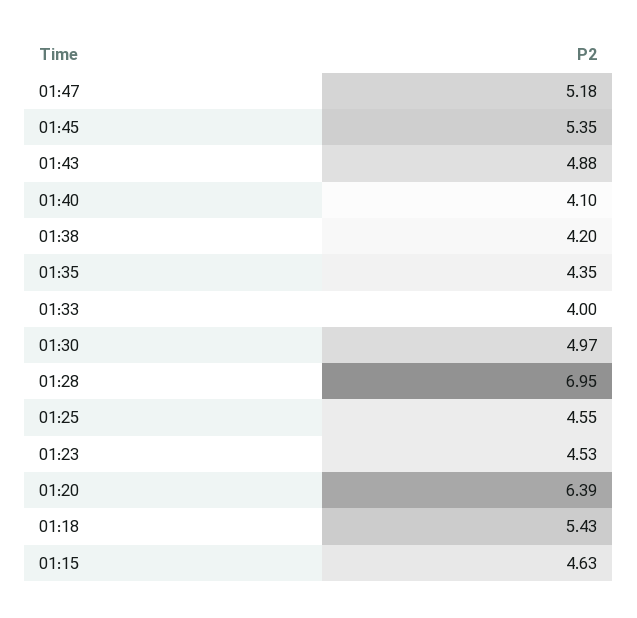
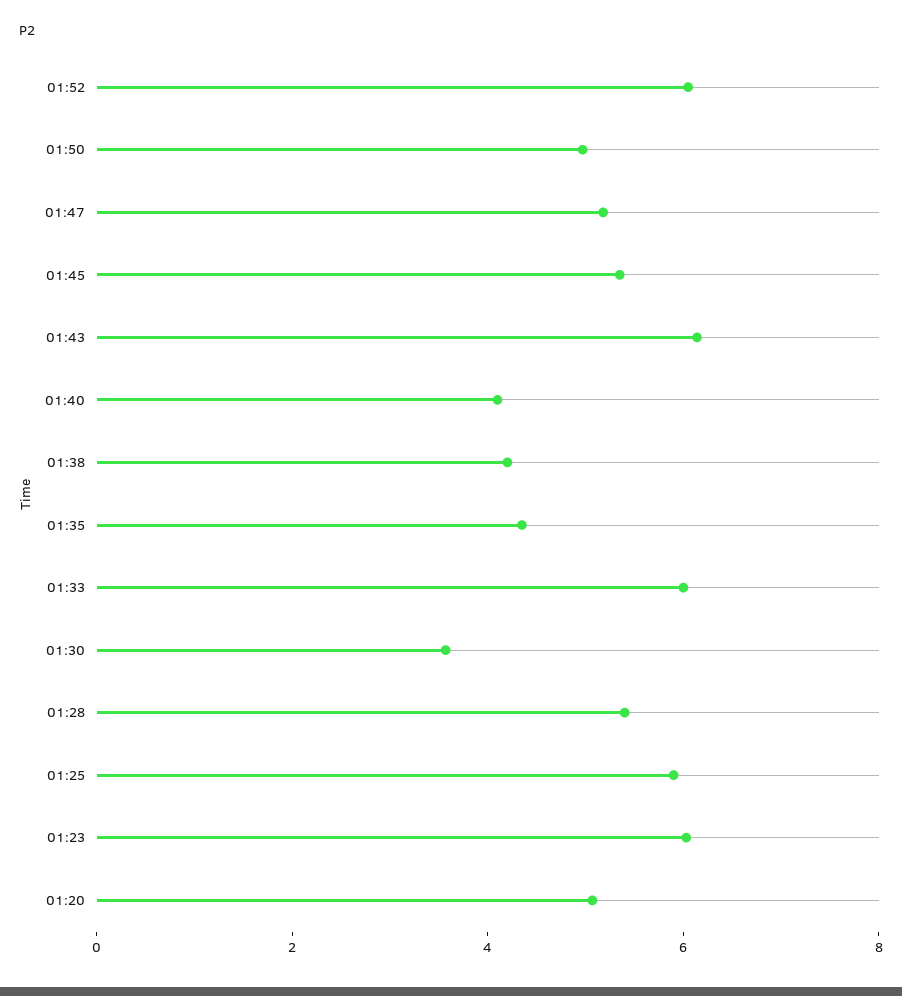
01:43: 4.88 -> 6
01:33: 4 -> 6
01:30: 4.97 -> 3.5
01:28: 6.95 -> 5.5
01:25: 4.55 -> 6
01:23: 4.53 -> 6
01:20: 6.39 -> 5
01:18: 5.43 -> none
01:15: 4.63 -> none
01:52: none -> 6
01:50: none -> 5

